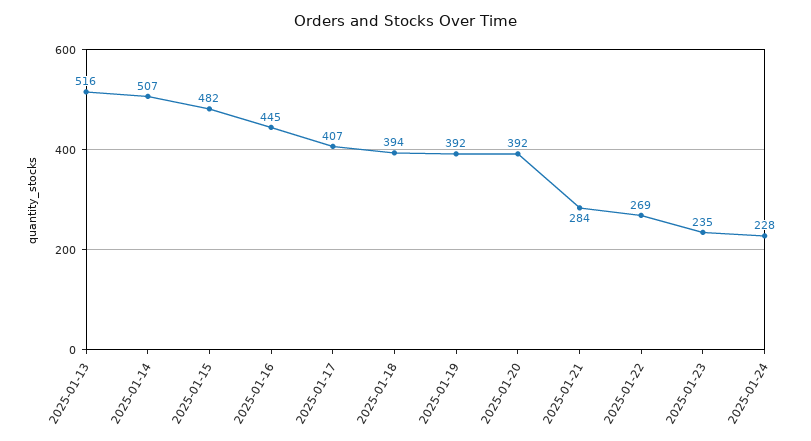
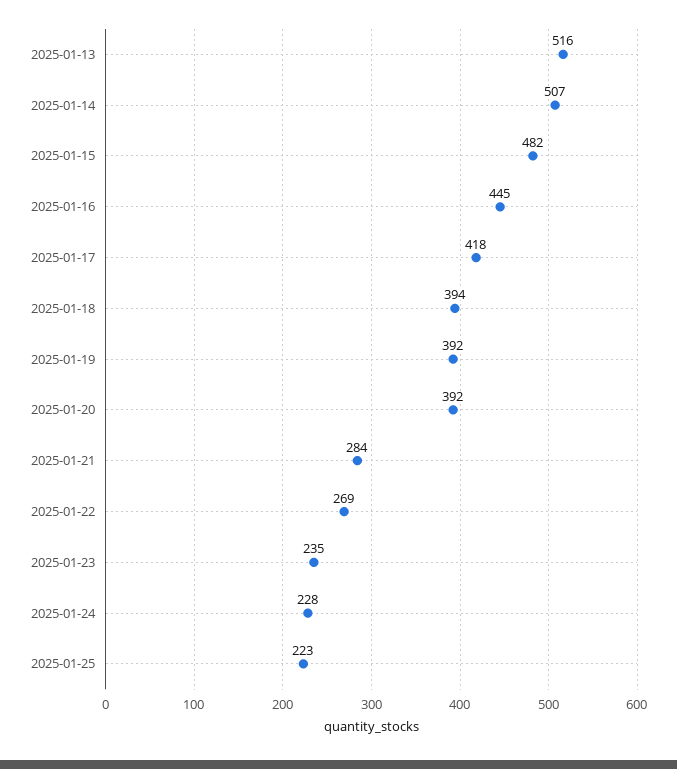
2025-01-17: 407 -> 418
2025-01-25: none -> 223

